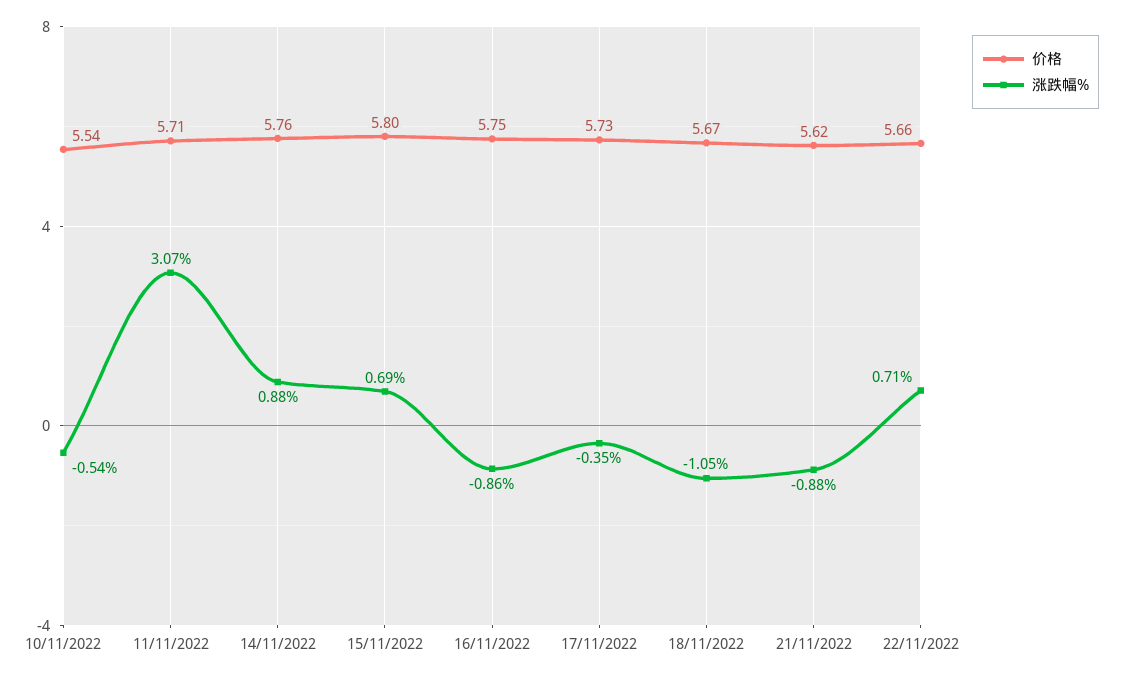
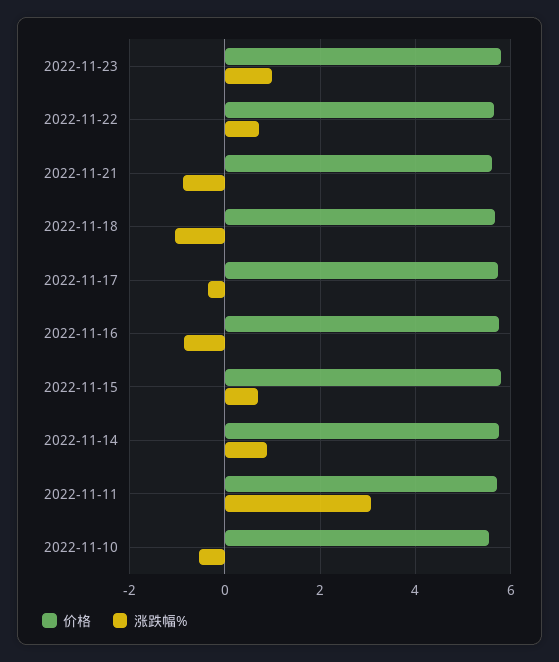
价格, 2022-11-23: none -> 5.8
涨跌幅%, 2022-11-23: none -> 1

